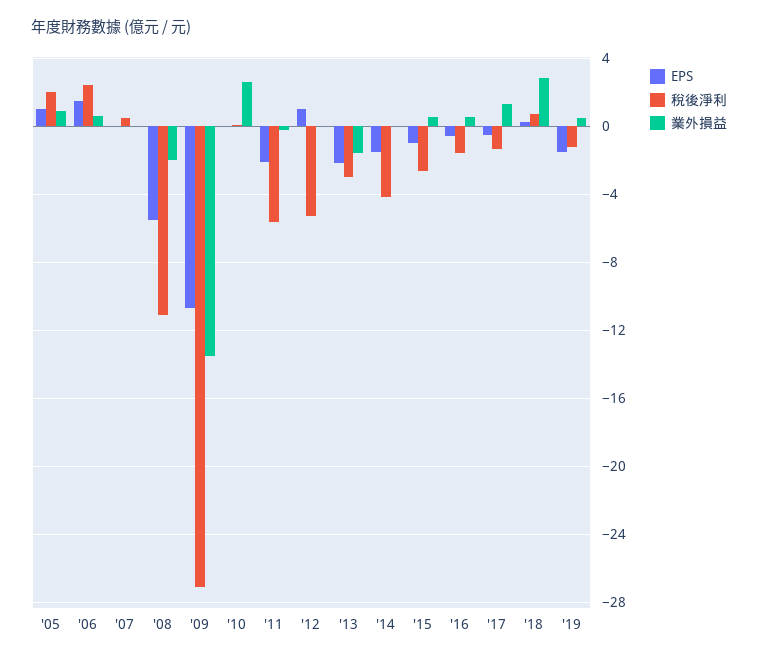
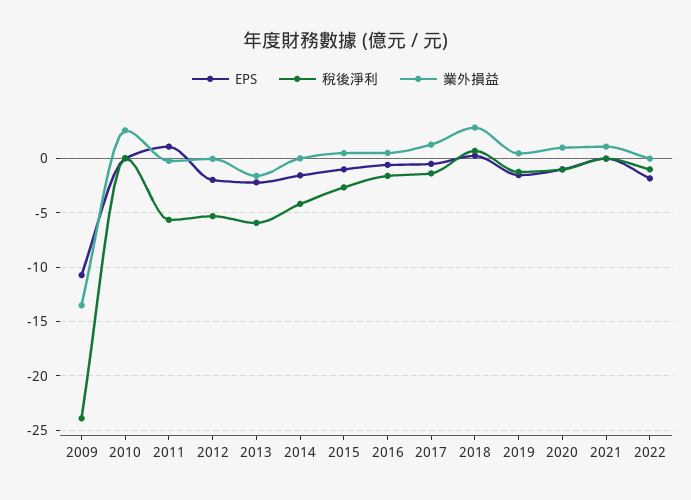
EPS, '05: 1 -> none
稅後淨利, '05: 2 -> none
業外損益, '05: 1 -> none
EPS, '06: 1.5 -> none
稅後淨利, '06: 2.5 -> none
業外損益, '06: 0.5 -> none
EPS, '07: 0 -> none
稅後淨利, '07: 0.5 -> none
業外損益, '07: 0 -> none
EPS, '08: -5.5 -> none
稅後淨利, '08: -11 -> none
業外損益, '08: -2 -> none
稅後淨利, '09: -27 -> -24
EPS, '11: -2 -> 1
EPS, '12: 1 -> -2
稅後淨利, '13: -3 -> -6
EPS, 2020: none -> -1
稅後淨利, 2020: none -> -1
業外損益, 2020: none -> 1
EPS, 2021: none -> 0
稅後淨利, 2021: none -> 0
業外損益, 2021: none -> 1
EPS, 2022: none -> -2
稅後淨利, 2022: none -> -1
業外損益, 2022: none -> 0

